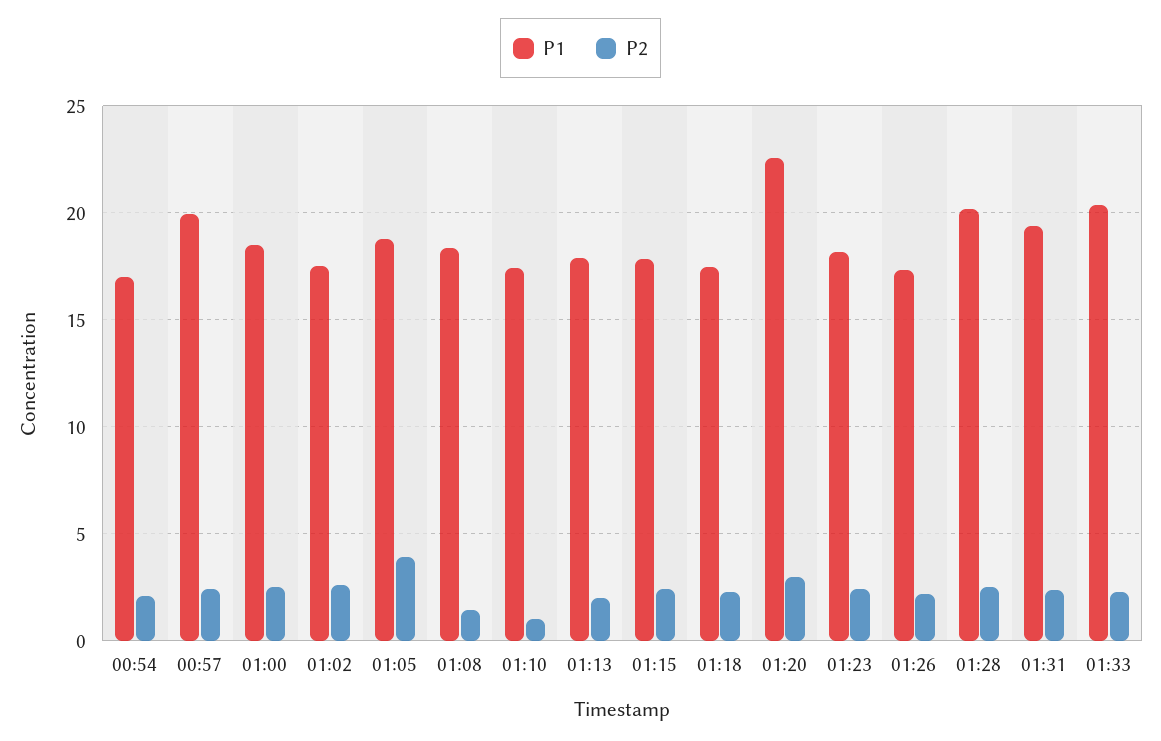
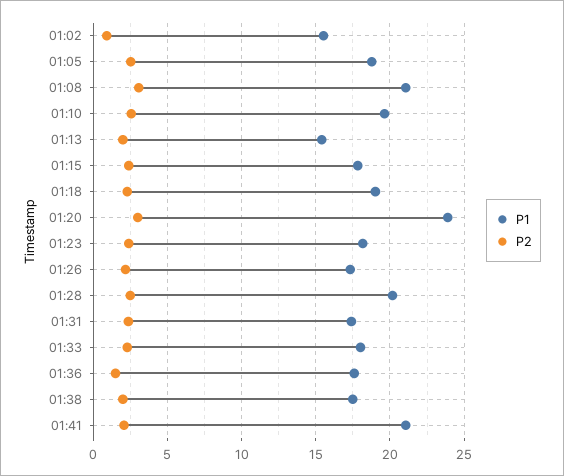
P1, 00:54: 17 -> none
P2, 00:54: 2 -> none
P1, 00:57: 20 -> none
P2, 00:57: 2.5 -> none
P1, 01:00: 18.5 -> none
P2, 01:00: 2.5 -> none
P1, 01:02: 17.5 -> 15.5
P2, 01:02: 2.5 -> 1
P2, 01:05: 4 -> 2.5
P1, 01:08: 18.5 -> 21
P2, 01:08: 1.5 -> 3
P1, 01:10: 17.5 -> 19.5
P2, 01:10: 1 -> 2.5
P1, 01:13: 18 -> 15.5
P1, 01:18: 17.5 -> 19
P1, 01:20: 22.5 -> 24
P1, 01:31: 19.5 -> 17.5
P1, 01:33: 20.5 -> 18
P1, 01:36: none -> 17.5
P2, 01:36: none -> 1.5
P1, 01:38: none -> 17.5
P2, 01:38: none -> 2
P1, 01:41: none -> 21
P2, 01:41: none -> 2

